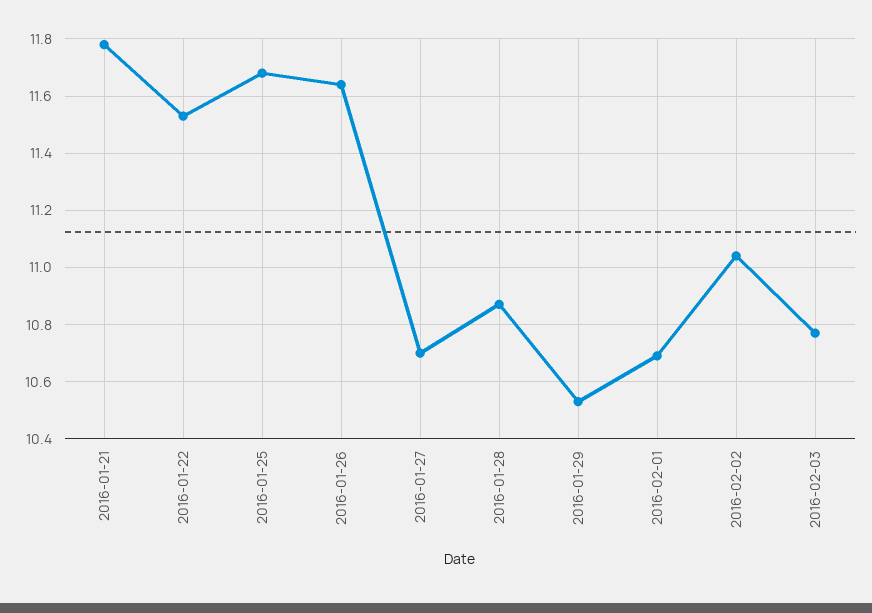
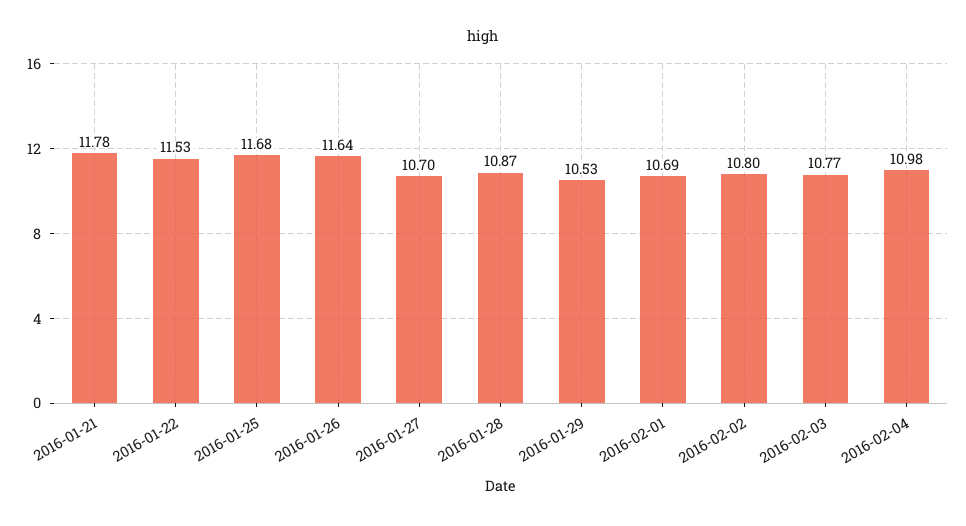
2016-02-02: 11.05 -> 10.8
2016-02-04: none -> 10.98

